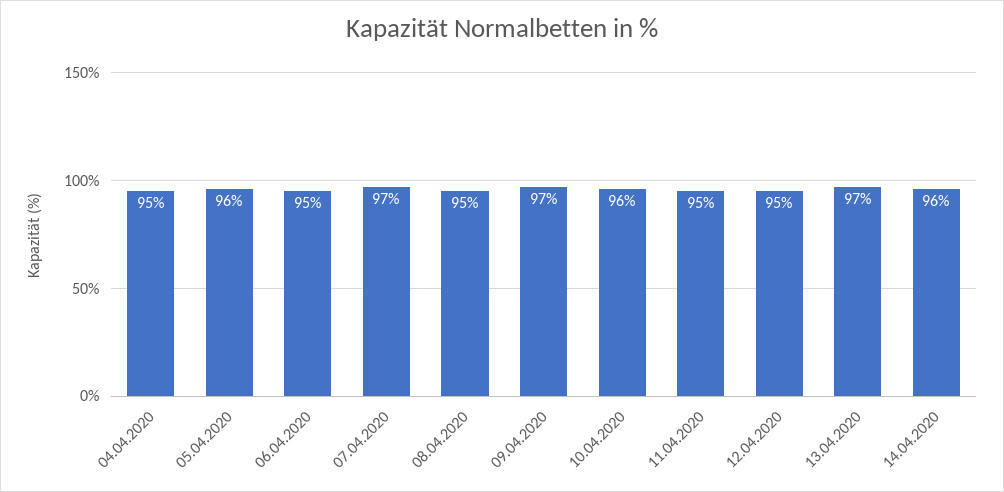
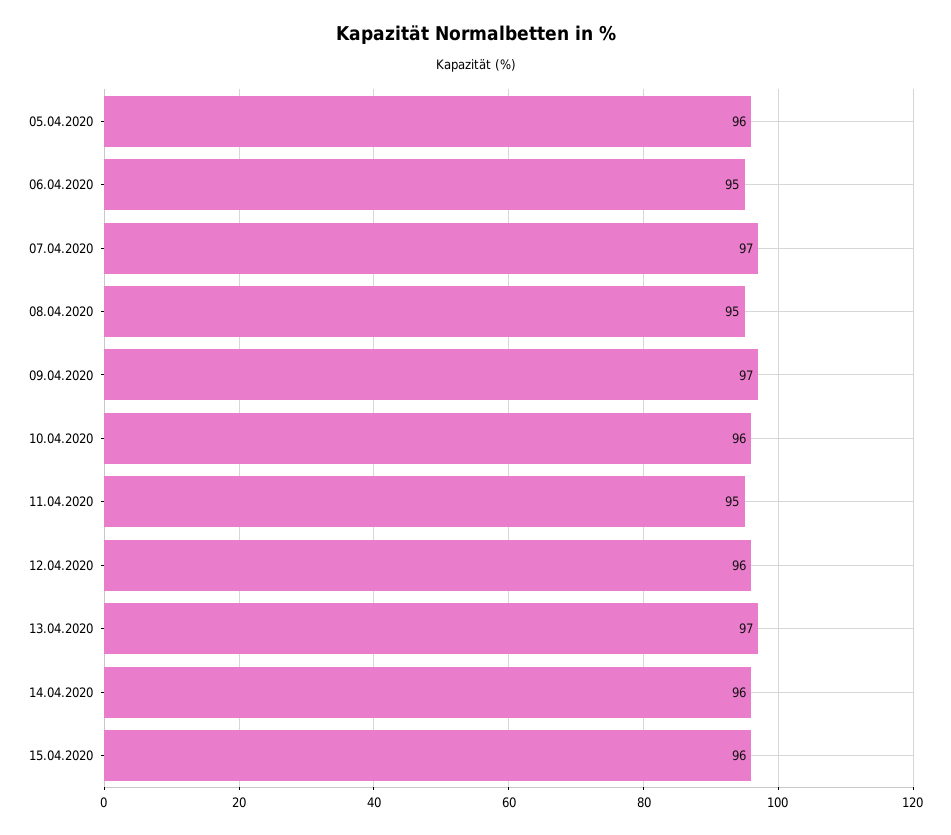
04.04.2020: 95 -> none
12.04.2020: 95 -> 96
15.04.2020: none -> 96

